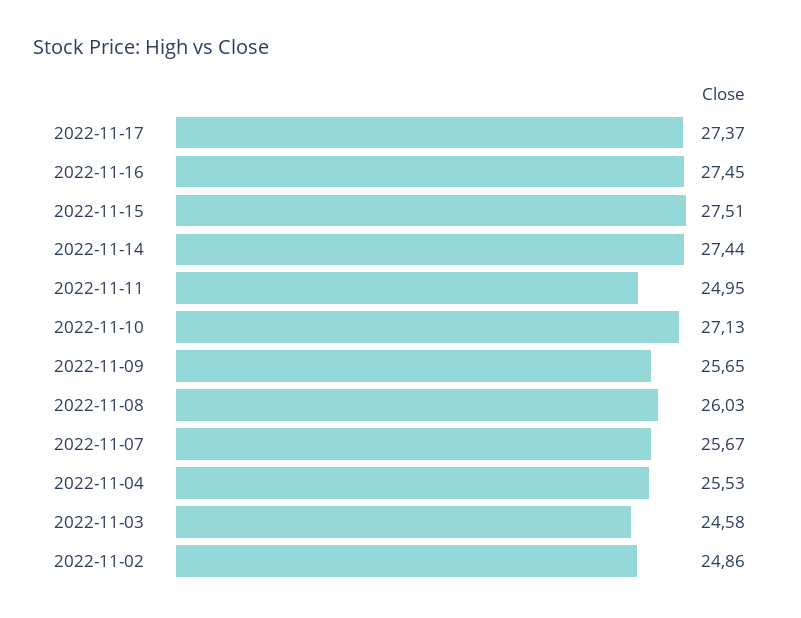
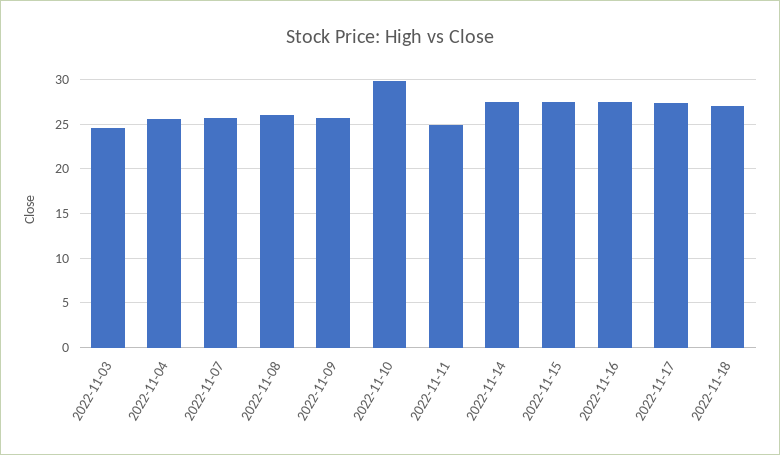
2022-11-10: 27.13 -> 30
2022-11-02: 24.86 -> none
2022-11-18: none -> 27

